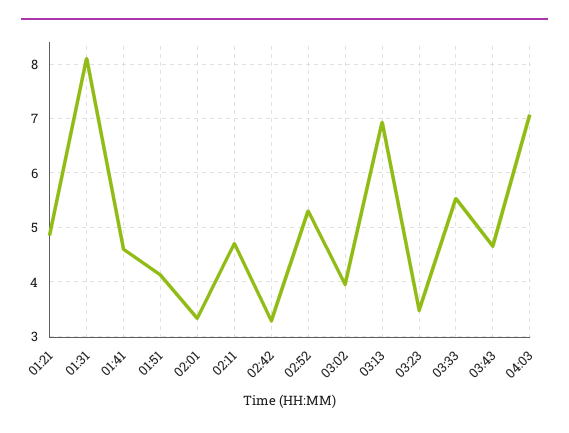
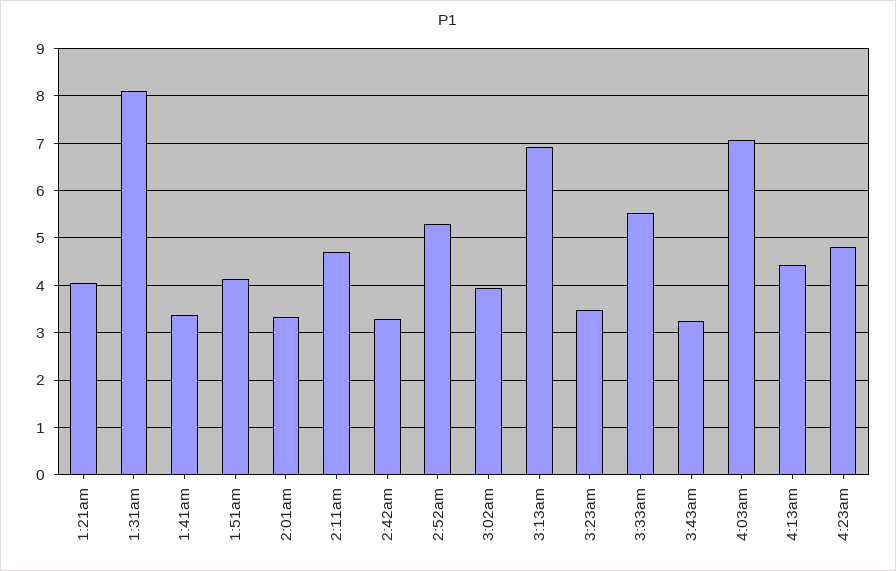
01:21: 4.8 -> 4
01:41: 4.6 -> 3.4
03:43: 4.6 -> 3.2
4:13am: none -> 4.4
4:23am: none -> 4.8

